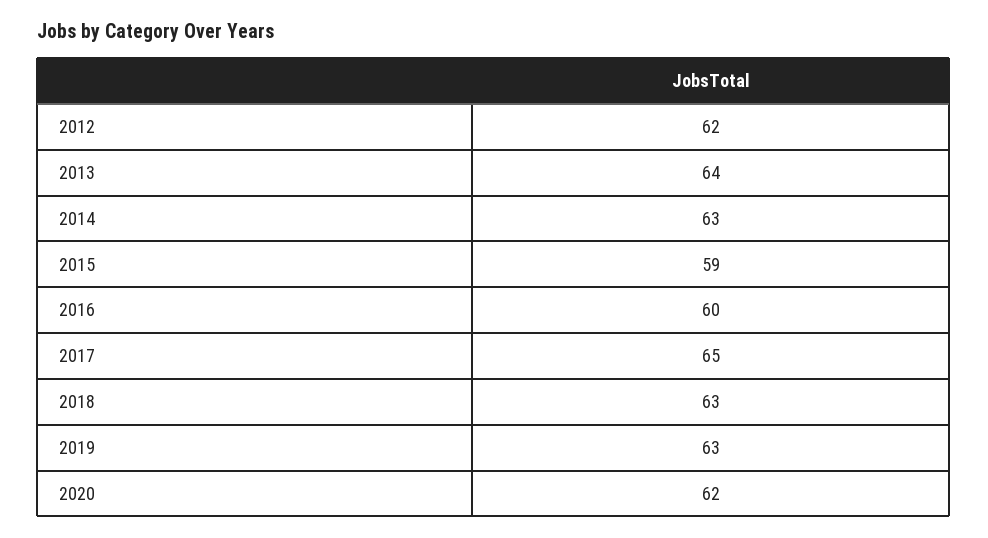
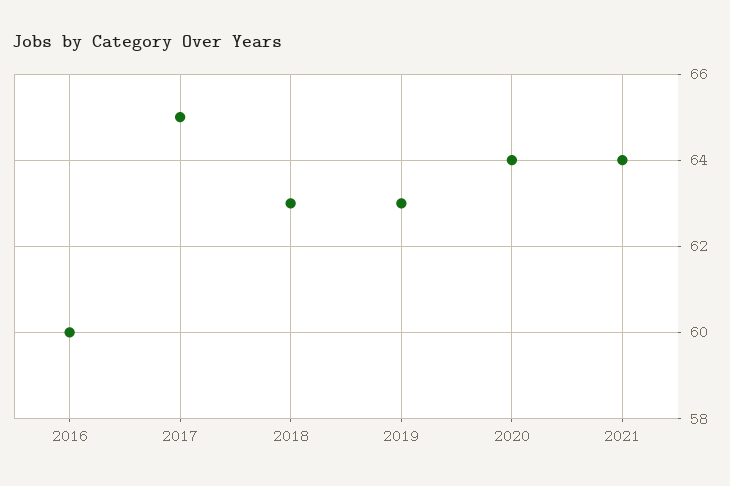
2012: 62 -> none
2013: 64 -> none
2014: 63 -> none
2015: 59 -> none
2020: 62 -> 64
2021: none -> 64

